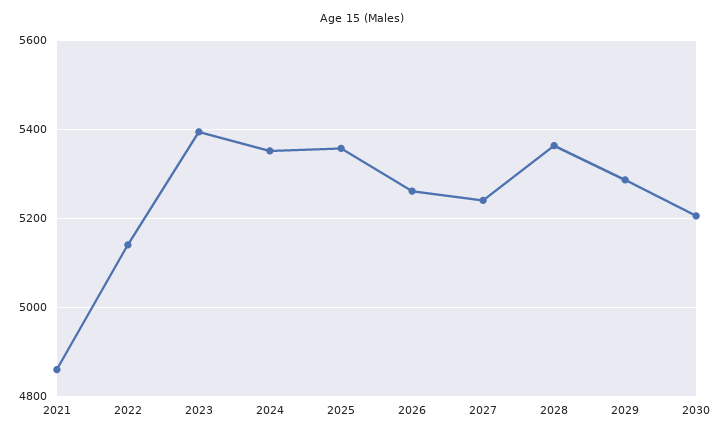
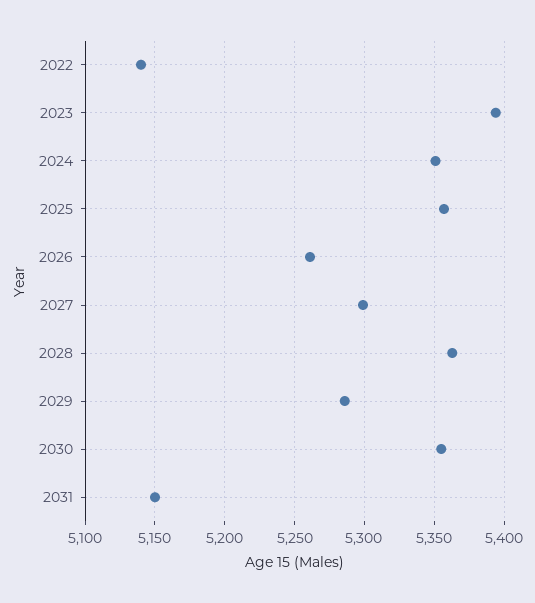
2021: 4860 -> none
2027: 5240 -> 5300
2030: 5200 -> 5355
2031: none -> 5150

